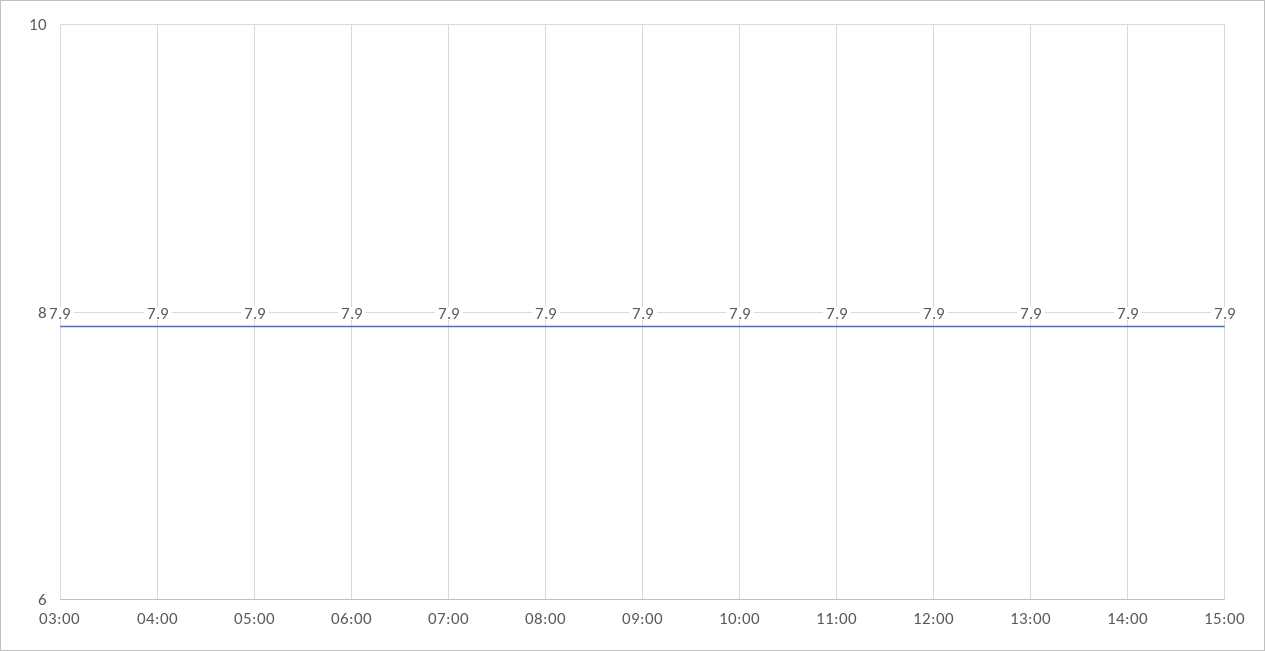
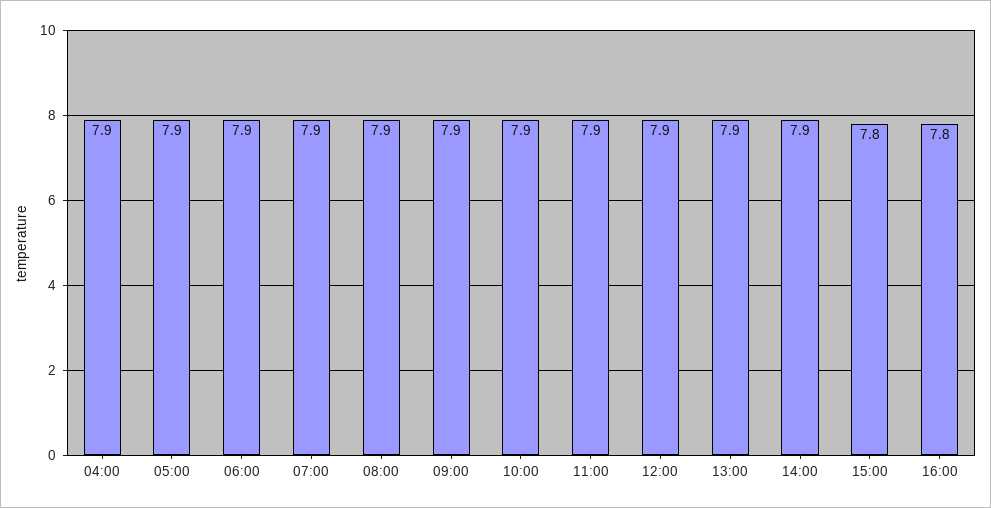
03:00: 7.9 -> none
15:00: 7.9 -> 7.8
16:00: none -> 7.8

